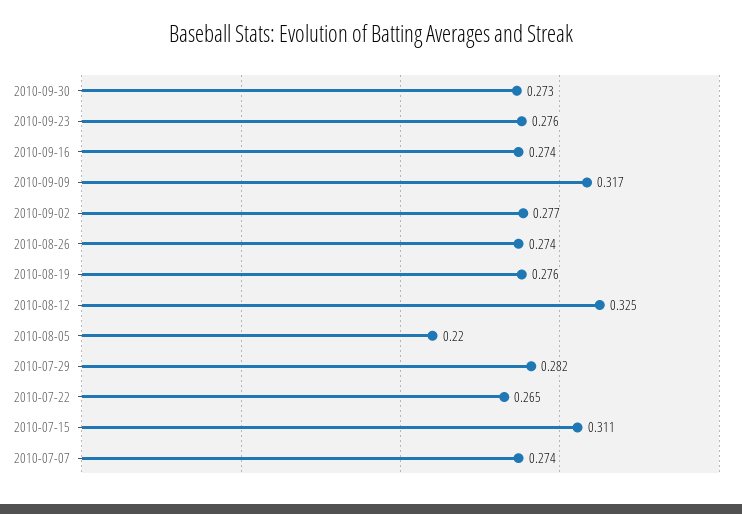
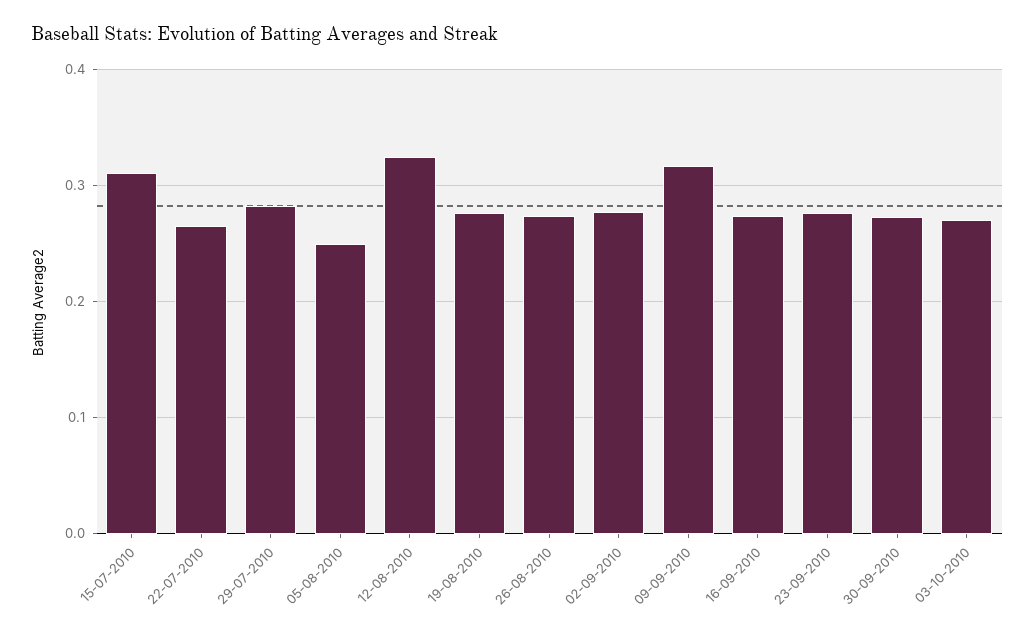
2010-08-05: 0.22 -> 0.25
2010-07-07: 0.274 -> none
03-10-2010: none -> 0.27

